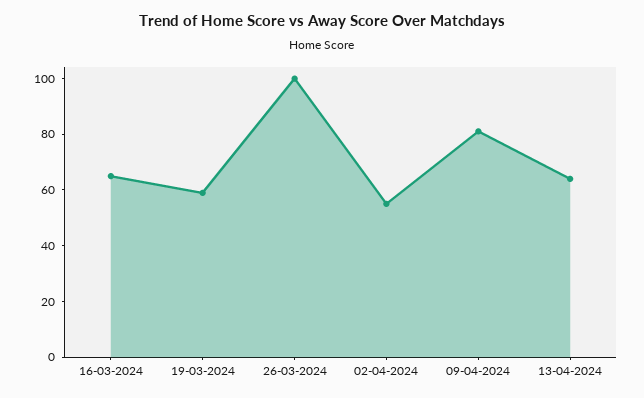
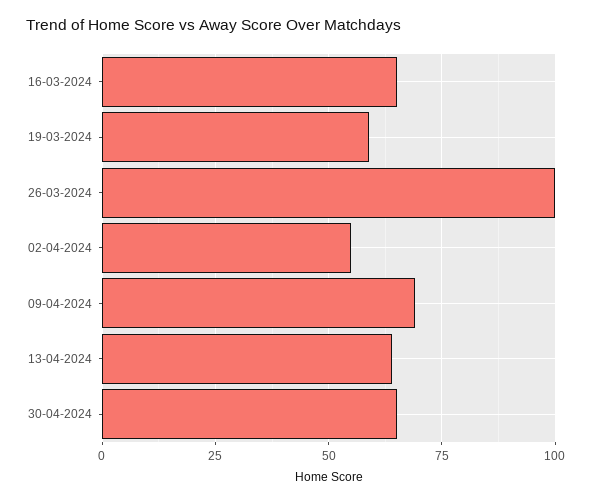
09-04-2024: 80 -> 70
30-04-2024: none -> 65

